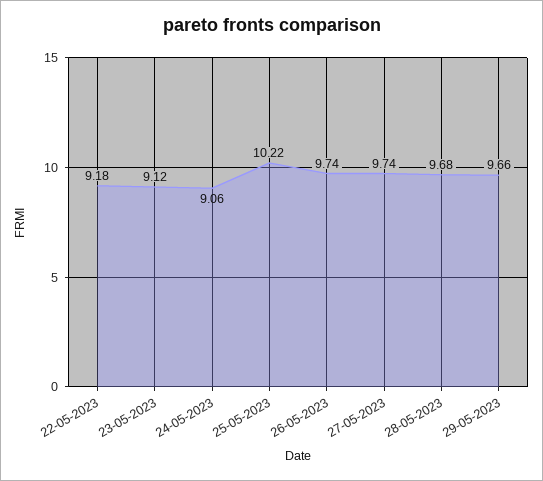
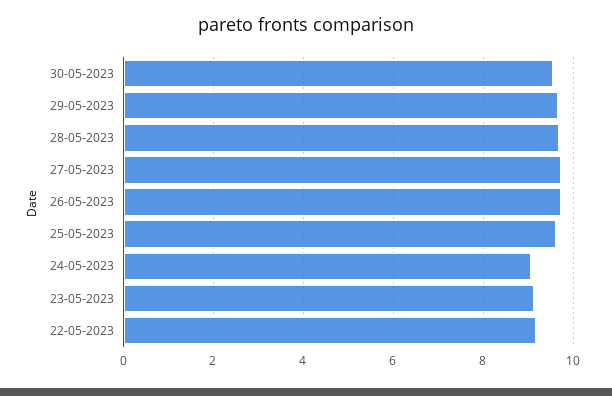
25-05-2023: 10.22 -> 9.6
30-05-2023: none -> 9.6

